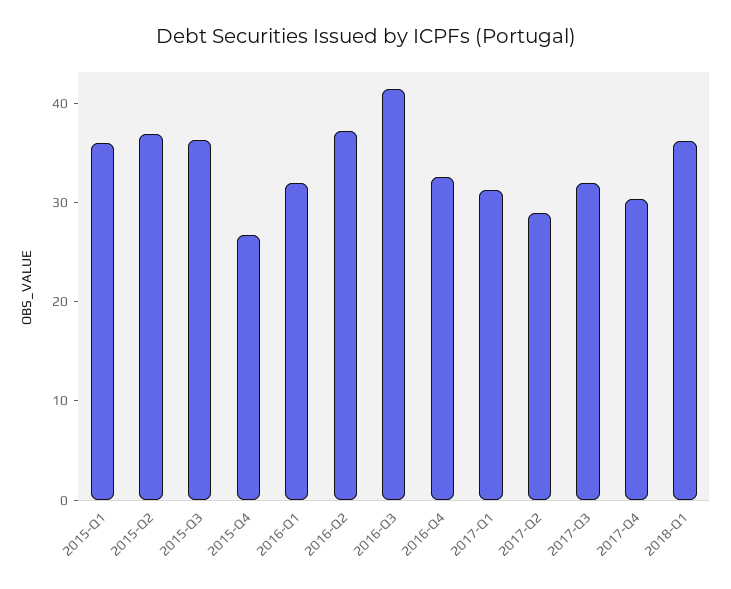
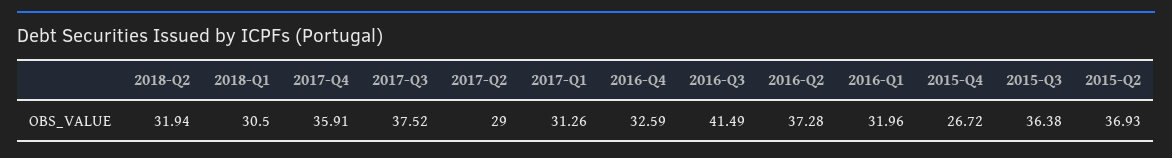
2015-Q1: 36 -> none
2017-Q3: 32 -> 37.52
2017-Q4: 30 -> 35.91
2018-Q1: 36 -> 30.5
2018-Q2: none -> 31.94

